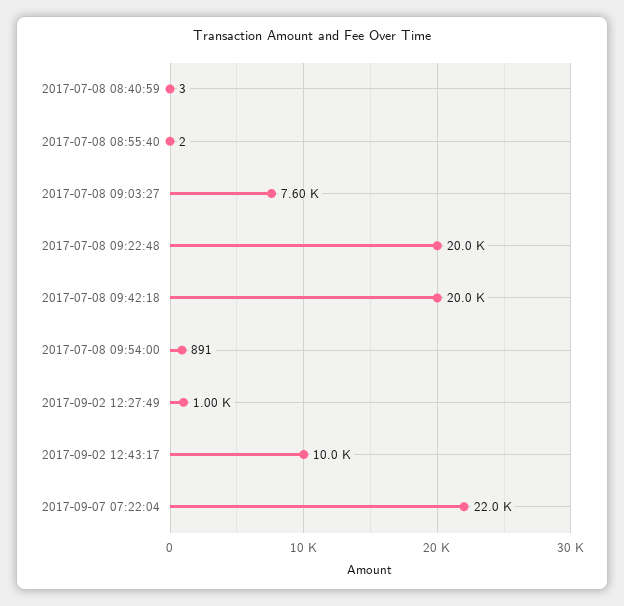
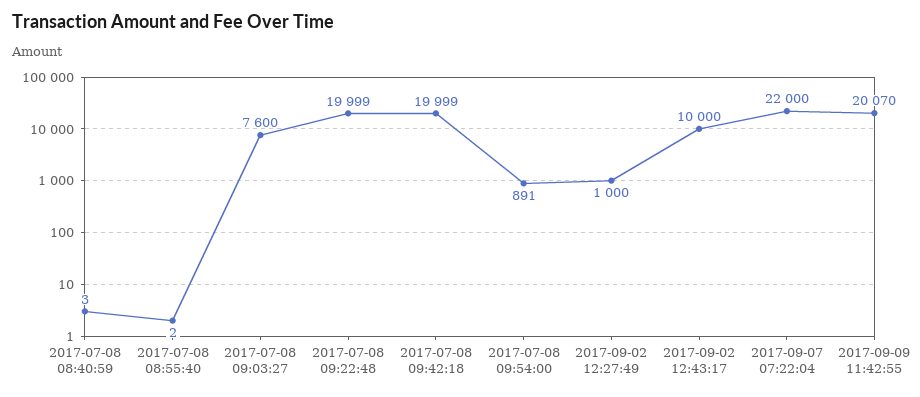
2017-09-09 11:42:55: none -> 20070

